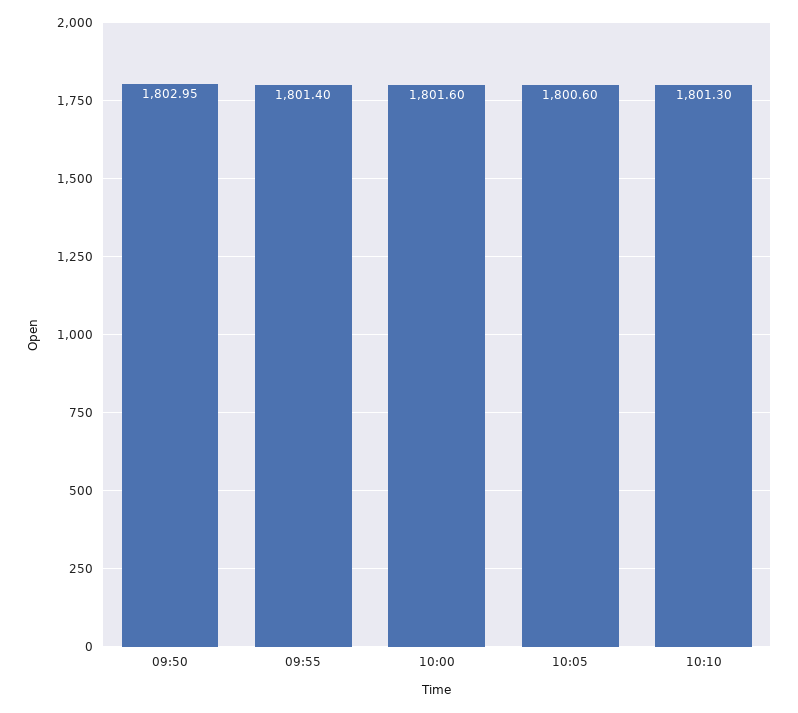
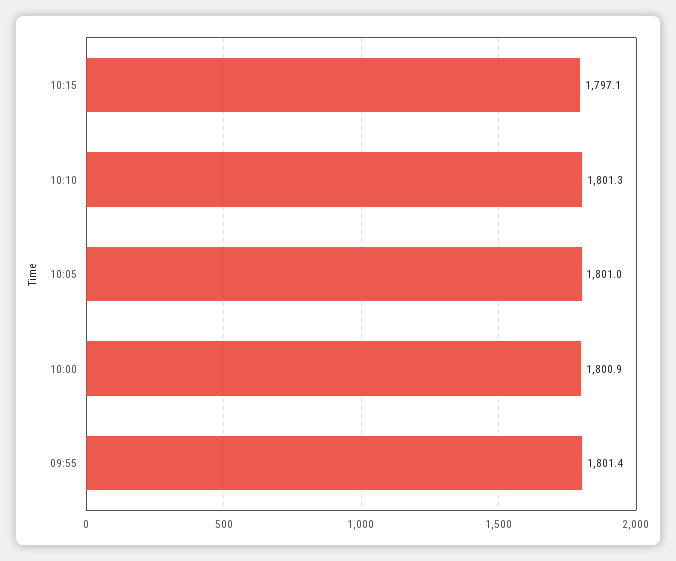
09:50: 1802.95 -> none
10:00: 1801.6 -> 1800.9
10:05: 1800.6 -> 1801
10:15: none -> 1797.1

